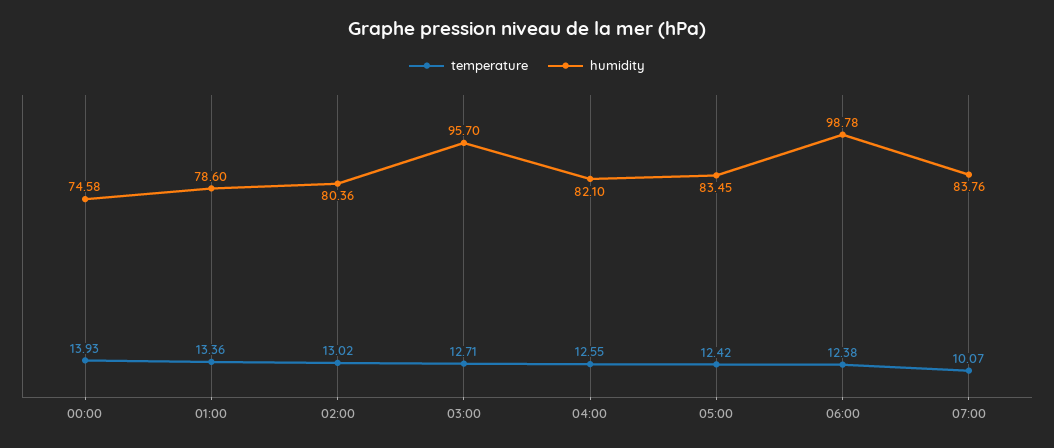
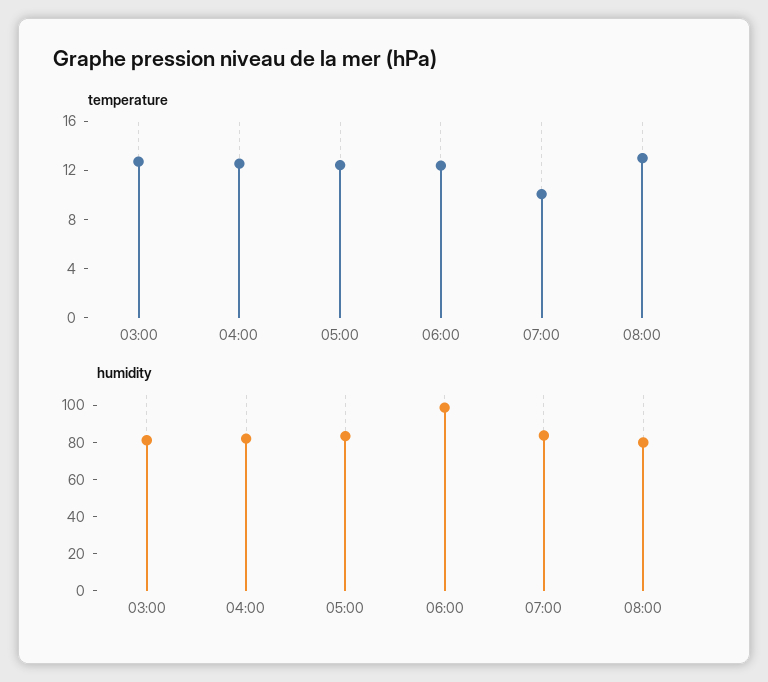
temperature, 00:00: 13.93 -> none
humidity, 00:00: 74.58 -> none
temperature, 01:00: 13.36 -> none
humidity, 01:00: 78.6 -> none
temperature, 02:00: 13.02 -> none
humidity, 02:00: 80.36 -> none
humidity, 03:00: 95.7 -> 80
temperature, 08:00: none -> 13
humidity, 08:00: none -> 80

